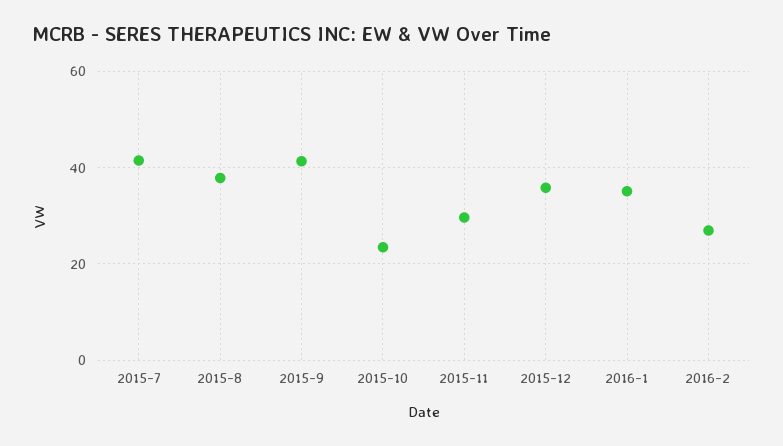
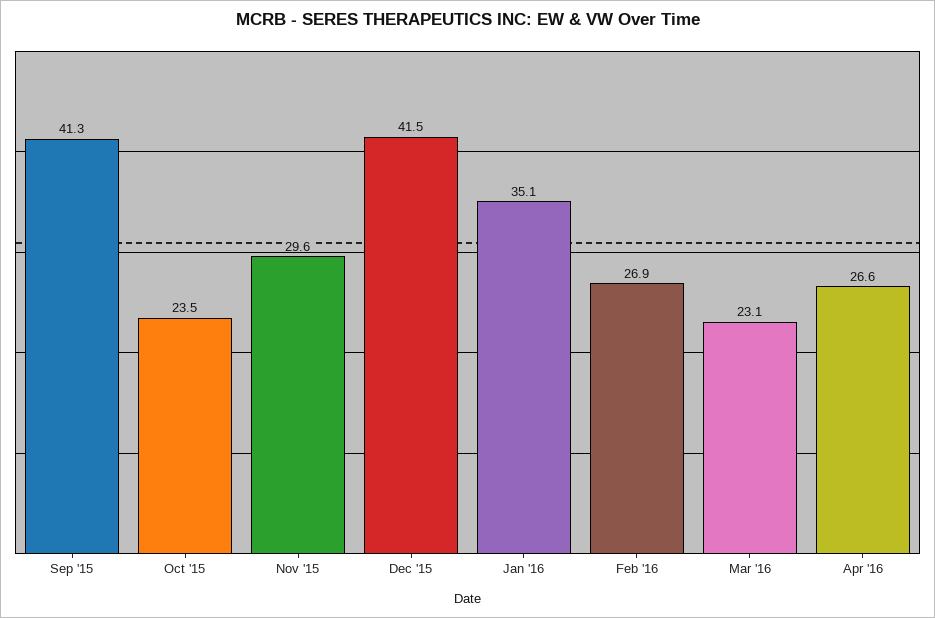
2015-7: 42 -> none
2015-8: 38 -> none
2015-12: 36 -> 41.5
Mar '16: none -> 23.1
Apr '16: none -> 26.6

